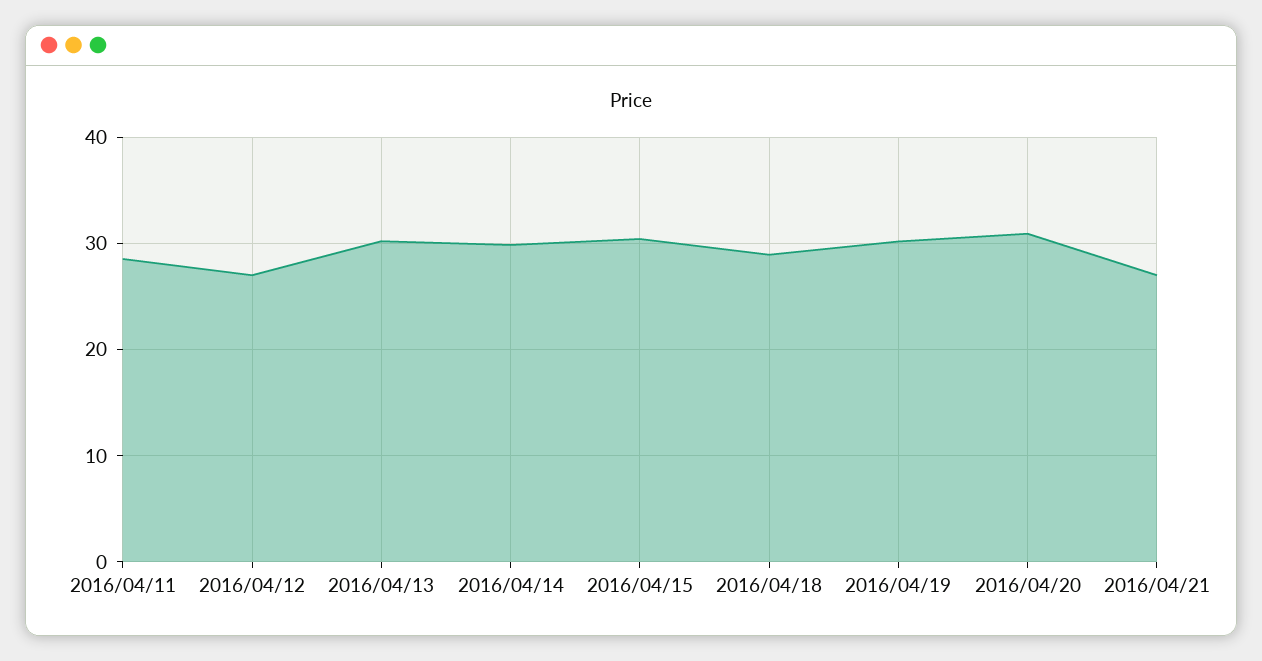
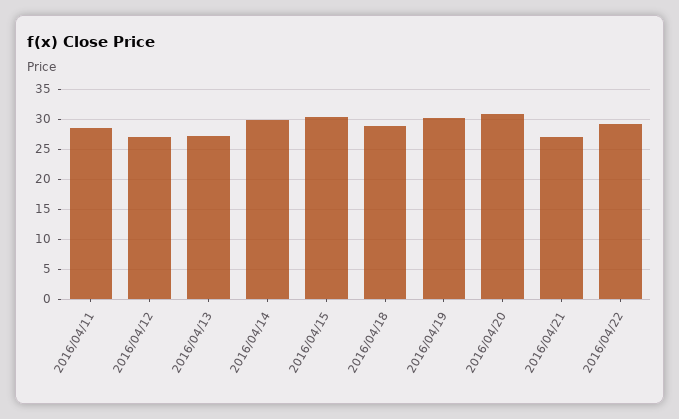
2016/04/13: 30 -> 27
2016/04/22: none -> 29

